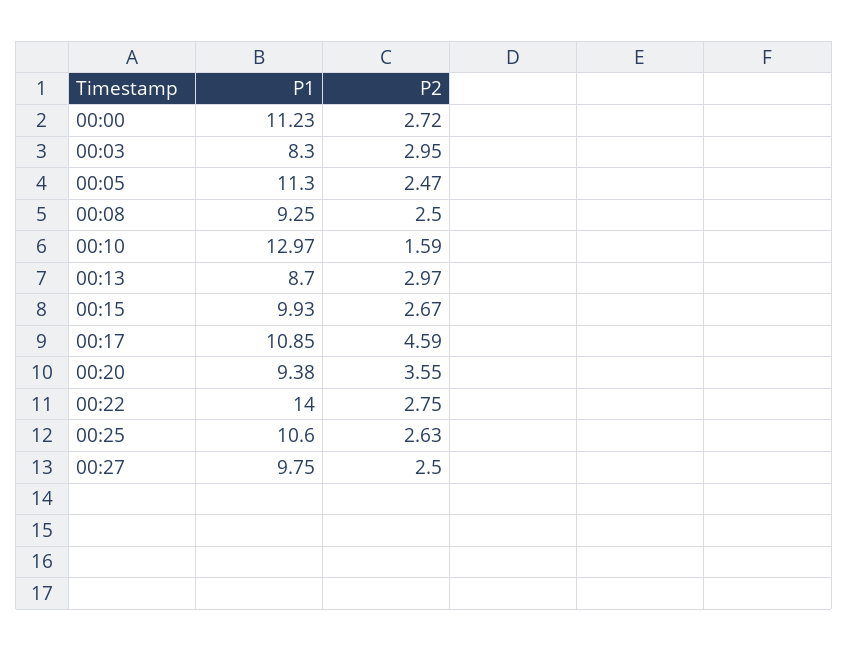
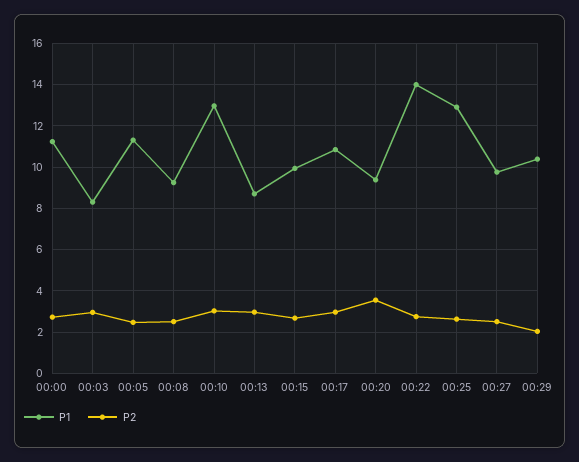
P2, 00:10: 1.59 -> 3
P2, 00:17: 4.59 -> 3
P1, 00:25: 10.6 -> 13
P1, 00:29: none -> 10.5
P2, 00:29: none -> 2

